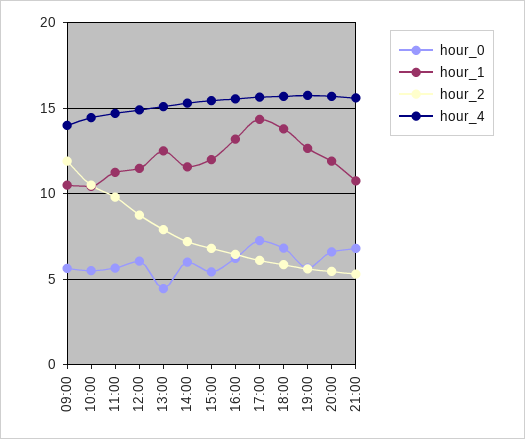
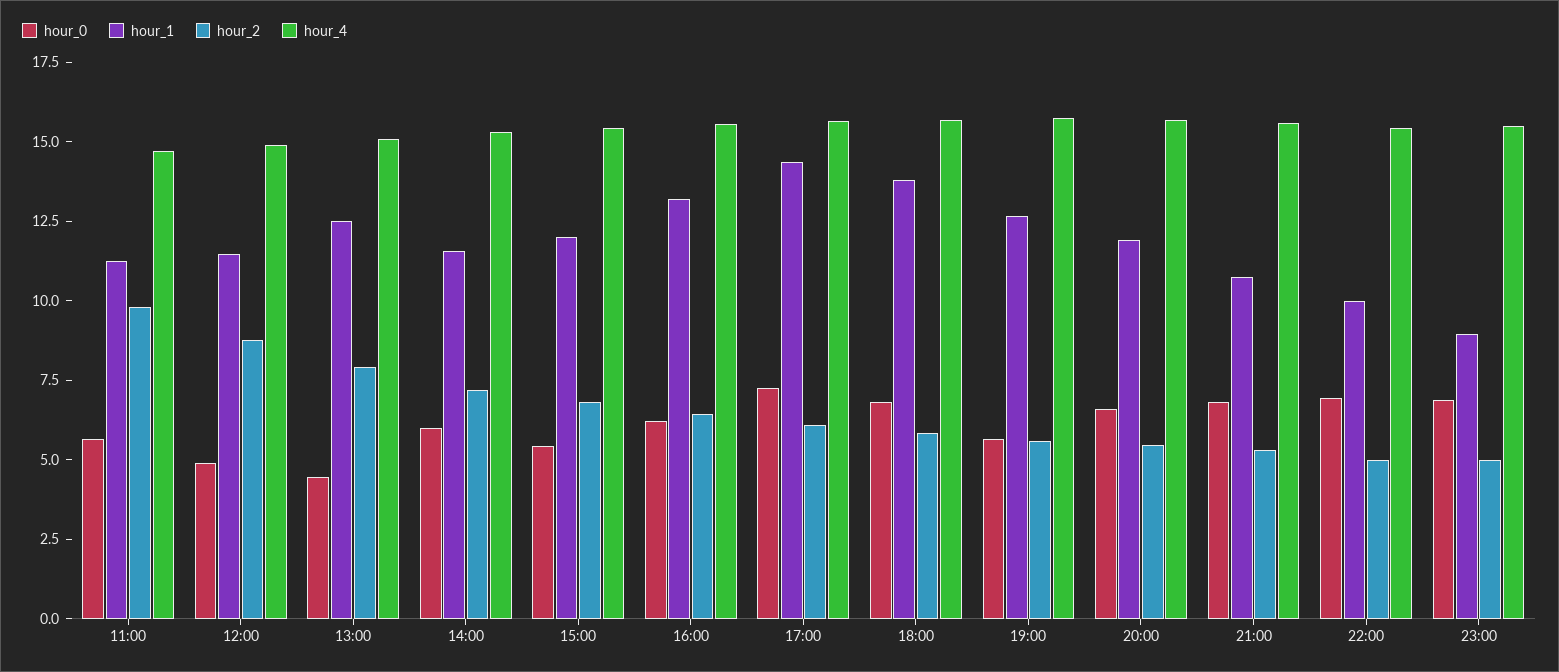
hour_0, 09:00: 5.5 -> none
hour_1, 09:00: 10.5 -> none
hour_2, 09:00: 12 -> none
hour_4, 09:00: 14 -> none
hour_0, 10:00: 5.5 -> none
hour_1, 10:00: 10.5 -> none
hour_2, 10:00: 10.5 -> none
hour_4, 10:00: 14.5 -> none
hour_0, 12:00: 6 -> 5
hour_0, 22:00: none -> 7
hour_1, 22:00: none -> 10
hour_2, 22:00: none -> 5
hour_4, 22:00: none -> 15.5
hour_0, 23:00: none -> 7
hour_1, 23:00: none -> 9
hour_2, 23:00: none -> 5
hour_4, 23:00: none -> 15.5

